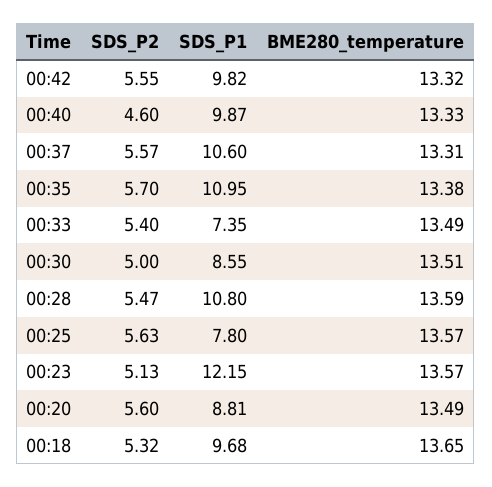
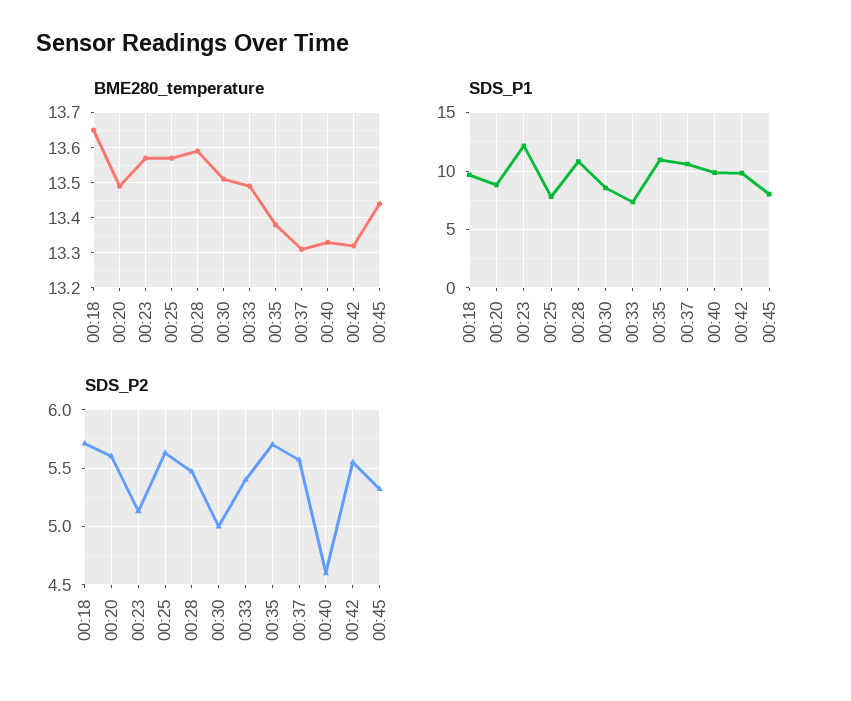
SDS_P2, 00:18: 5.32 -> 5.7
BME280_temperature, 00:45: none -> 13.45
SDS_P1, 00:45: none -> 8
SDS_P2, 00:45: none -> 5.3

